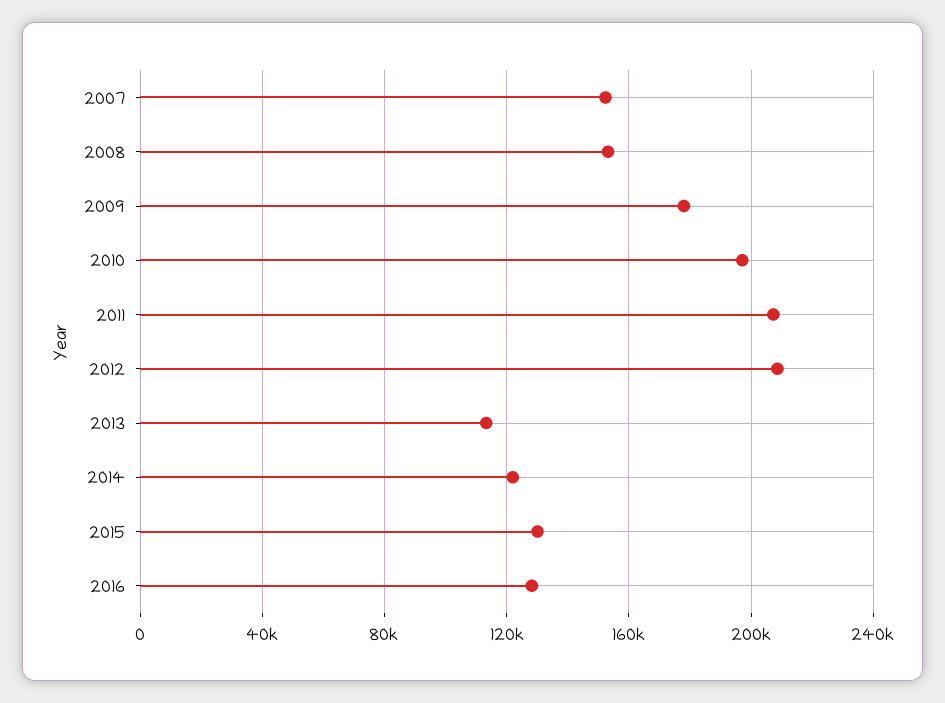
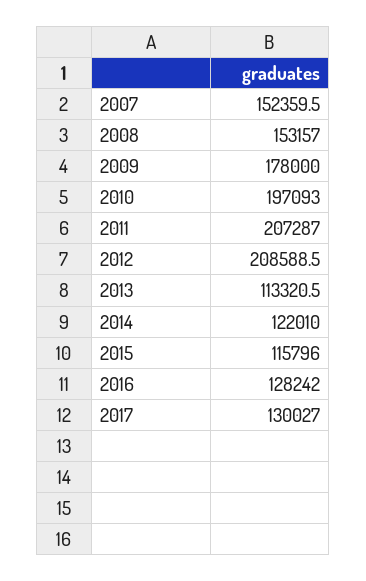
2015: 130000 -> 115796
2017: none -> 130027

